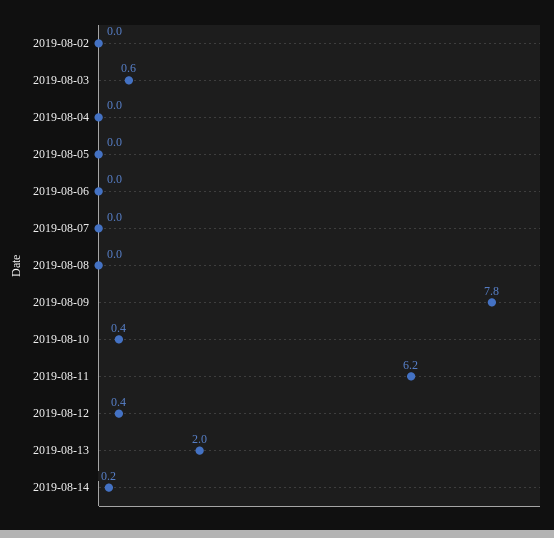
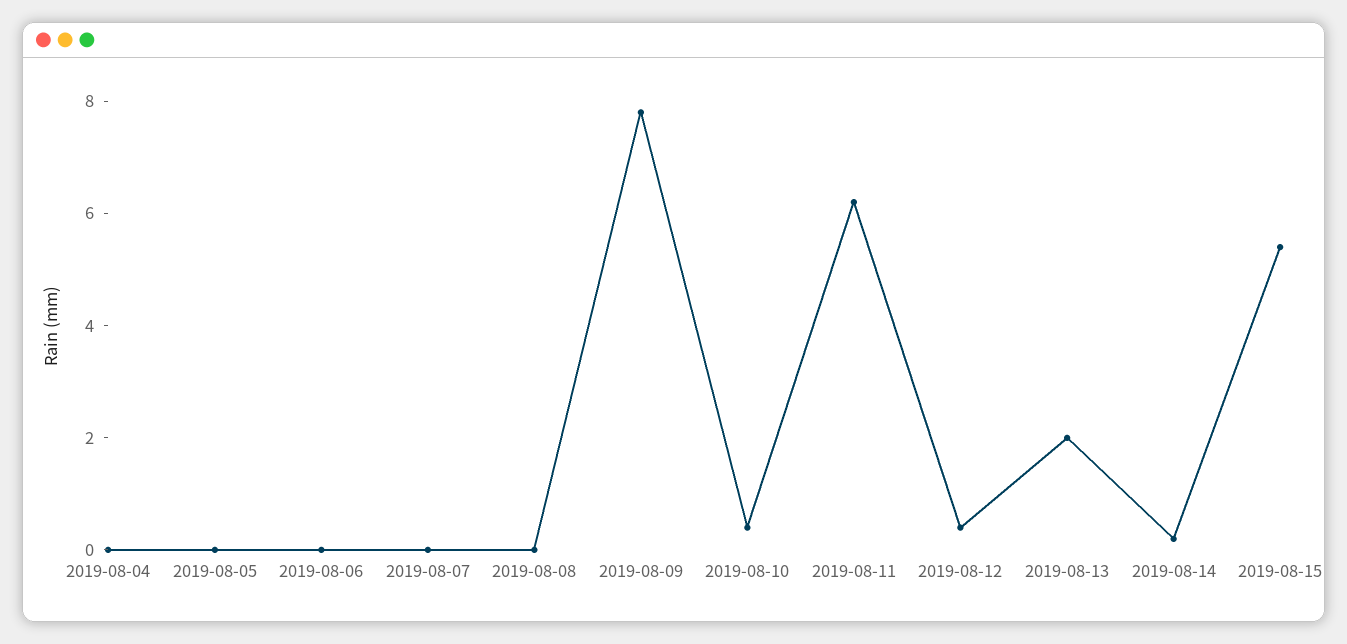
2019-08-02: 0 -> none
2019-08-03: 0.6 -> none
2019-08-15: none -> 5.5

